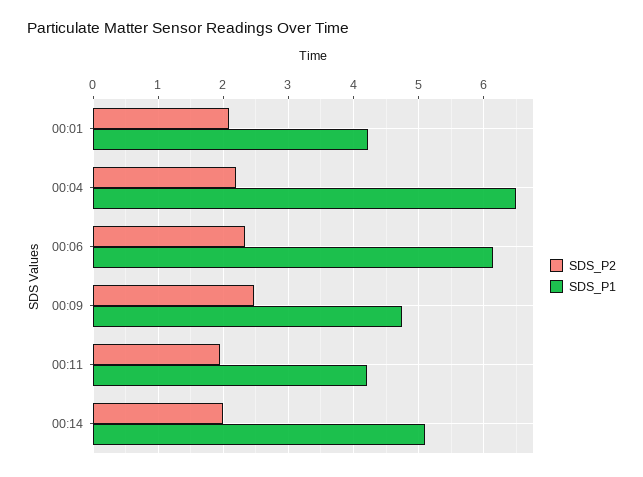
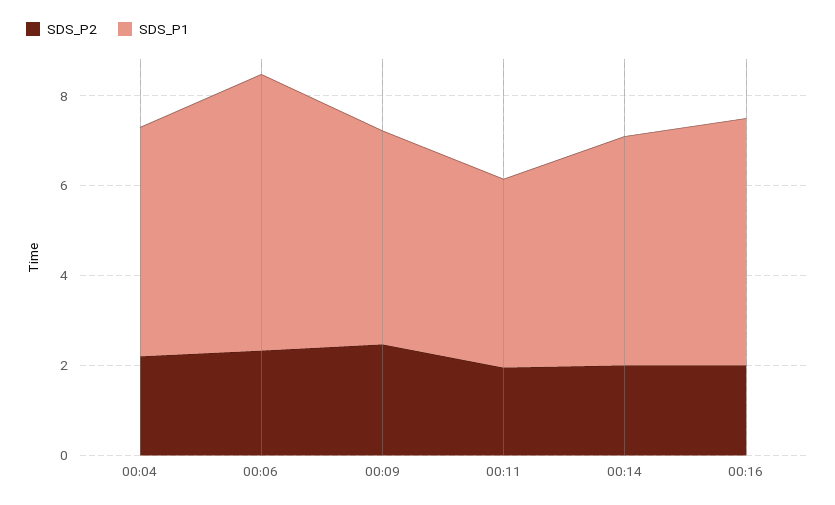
SDS_P2, 00:01: 2.1 -> none
SDS_P1, 00:01: 4.2 -> none
SDS_P1, 00:04: 6.5 -> 5
SDS_P2, 00:16: none -> 2
SDS_P1, 00:16: none -> 5.5

